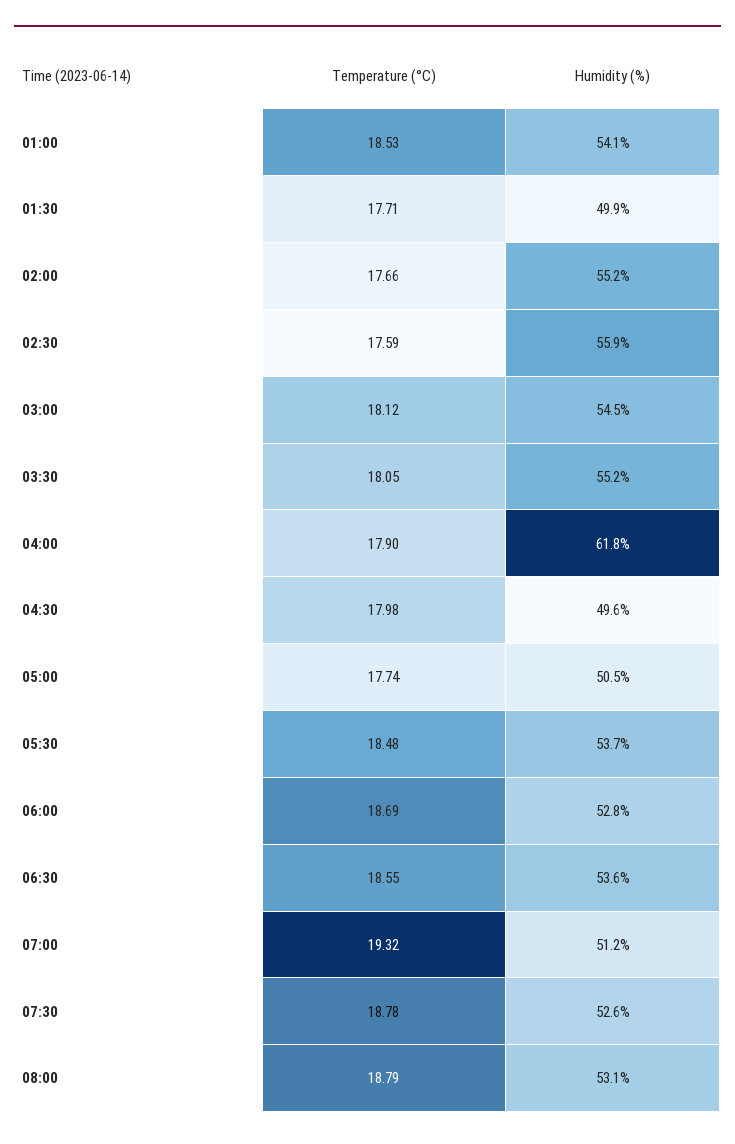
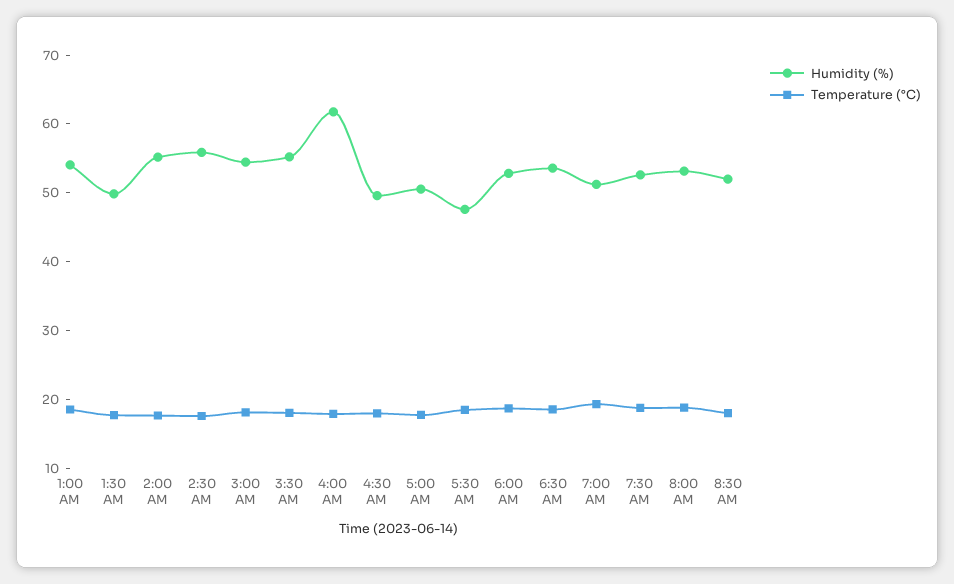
Humidity (%), 05:30: 53.7 -> 48
Humidity (%), 8:30 AM: none -> 52
Temperature (°C), 8:30 AM: none -> 18

